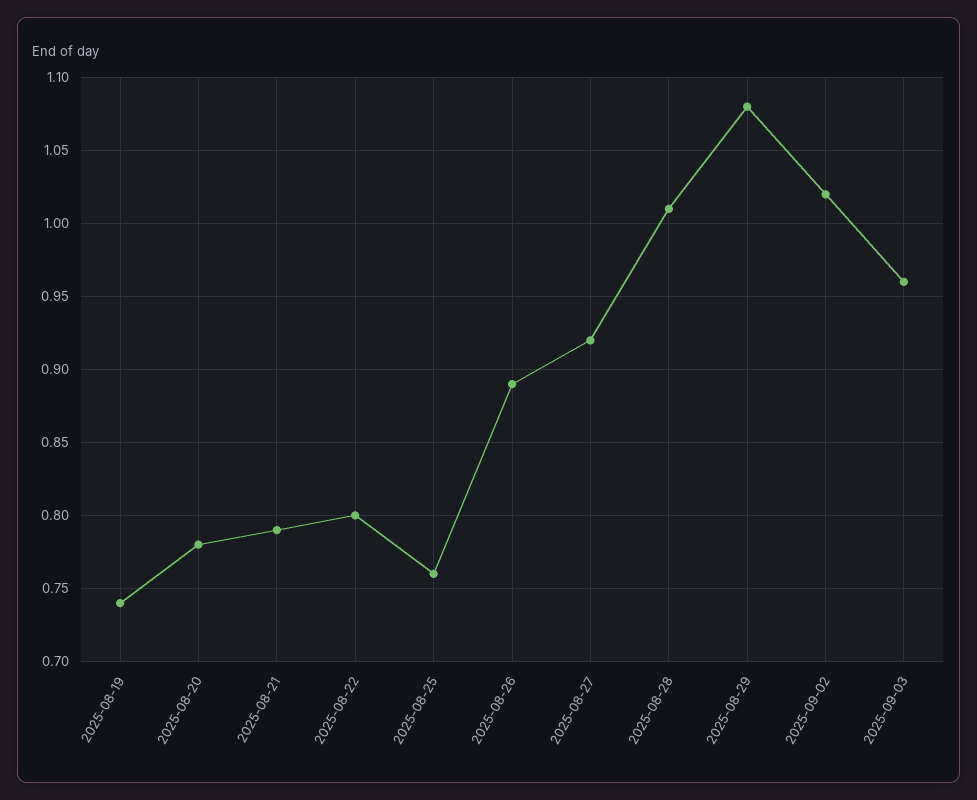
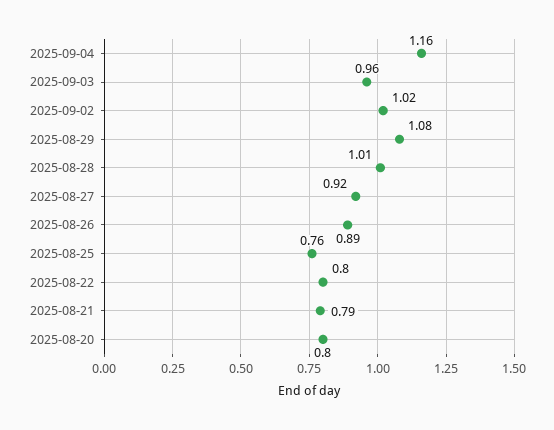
2025-08-19: 0.74 -> none
2025-08-20: 0.78 -> 0.8
2025-09-04: none -> 1.16

